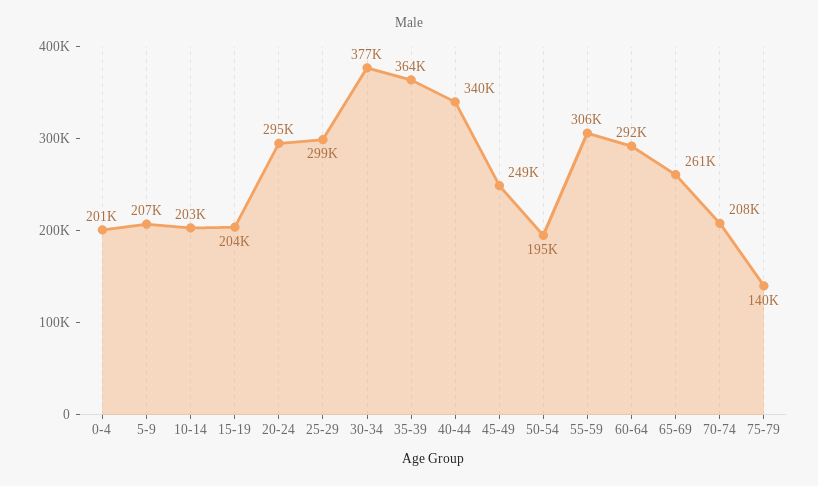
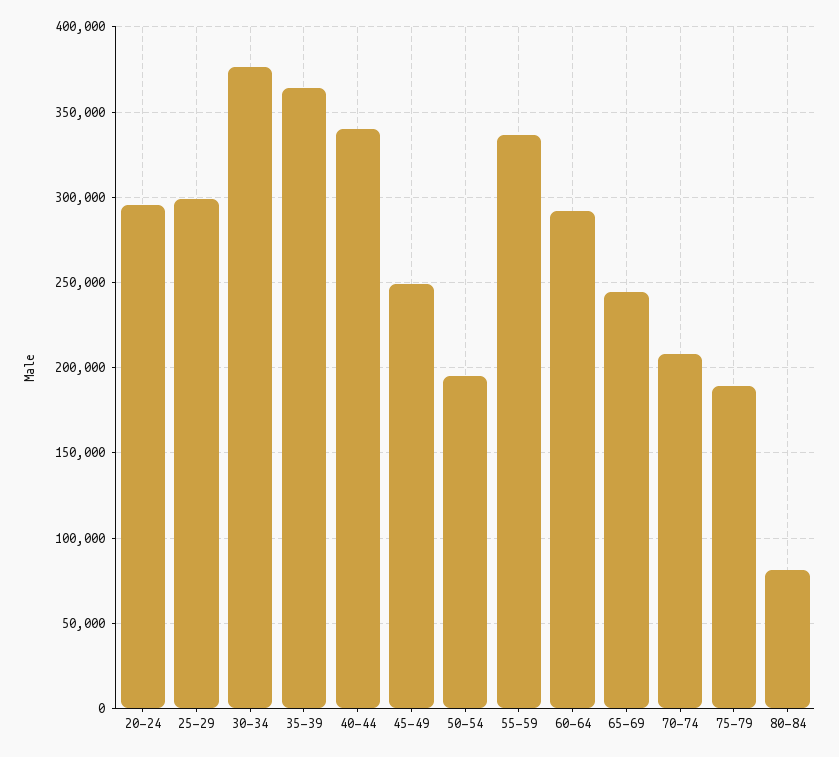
0-4: 201000 -> none
5-9: 207000 -> none
10-14: 203000 -> none
15-19: 204000 -> none
55-59: 306000 -> 335000
65-69: 261000 -> 245000
75-79: 140000 -> 190000
80-84: none -> 80000

